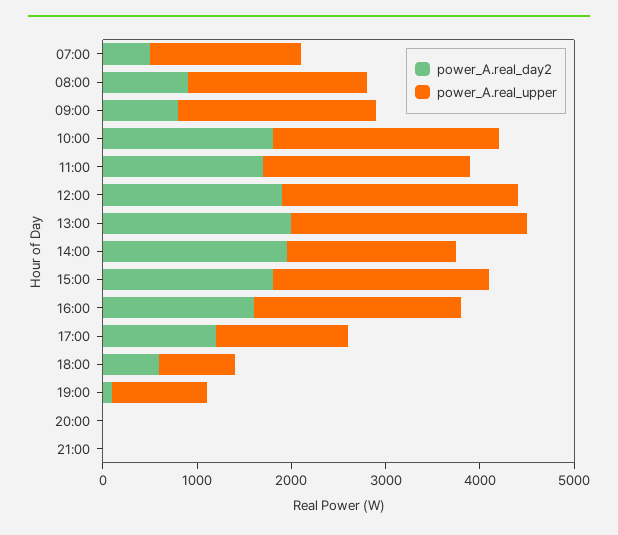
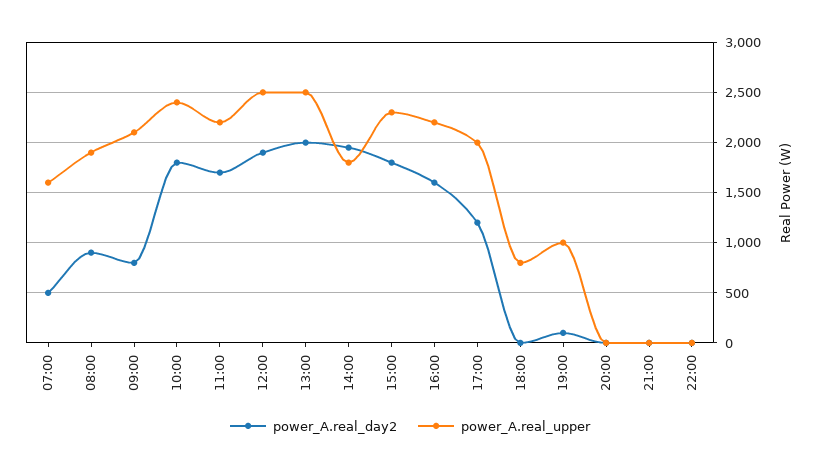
power_A.real_upper, 17:00: 1400 -> 2000
power_A.real_day2, 18:00: 600 -> 0
power_A.real_day2, 22:00: none -> 0
power_A.real_upper, 22:00: none -> 0

